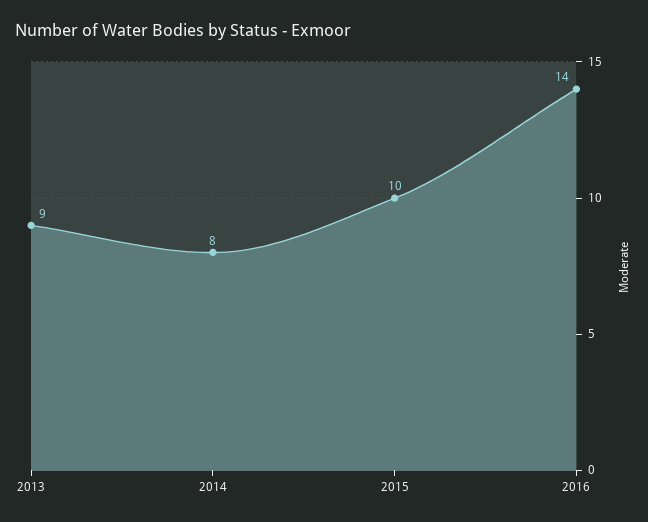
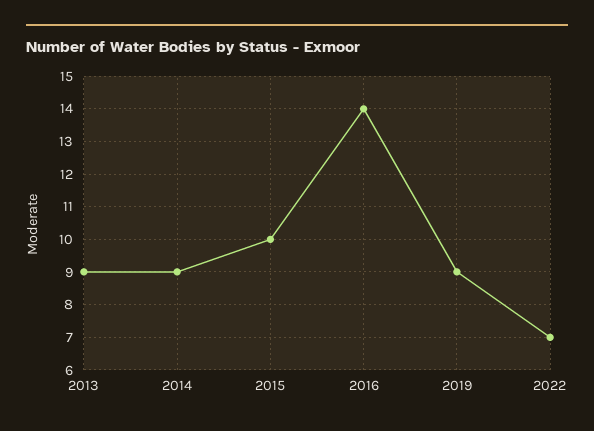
2014: 8 -> 9
2019: none -> 9
2022: none -> 7

